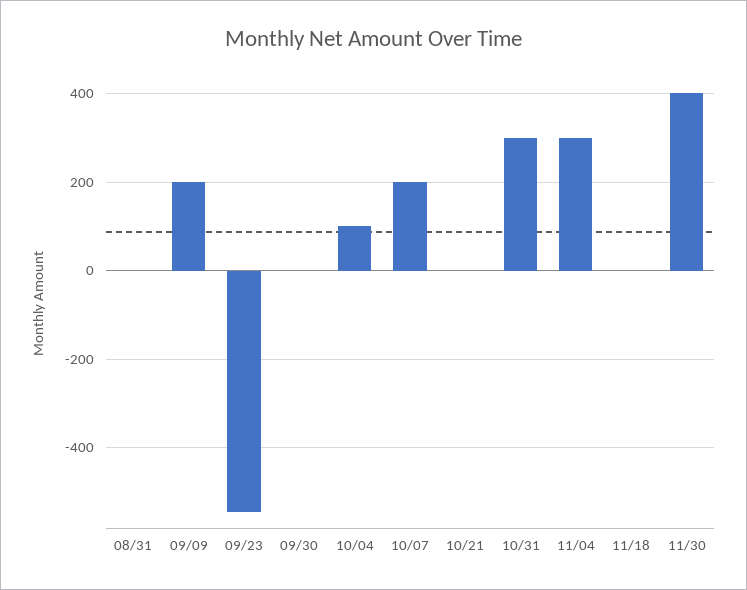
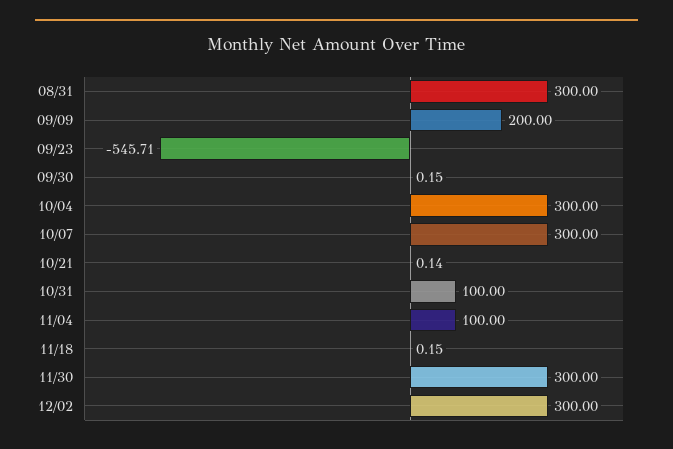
08/31: 0 -> 300
10/04: 100 -> 300
10/07: 200 -> 300
10/31: 300 -> 100
11/04: 300 -> 100
11/30: 400 -> 300
12/02: none -> 300

